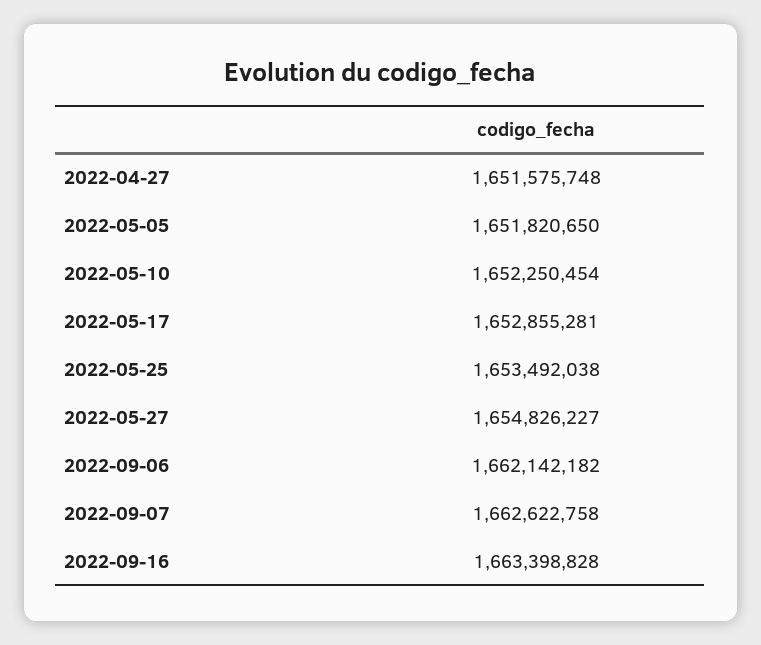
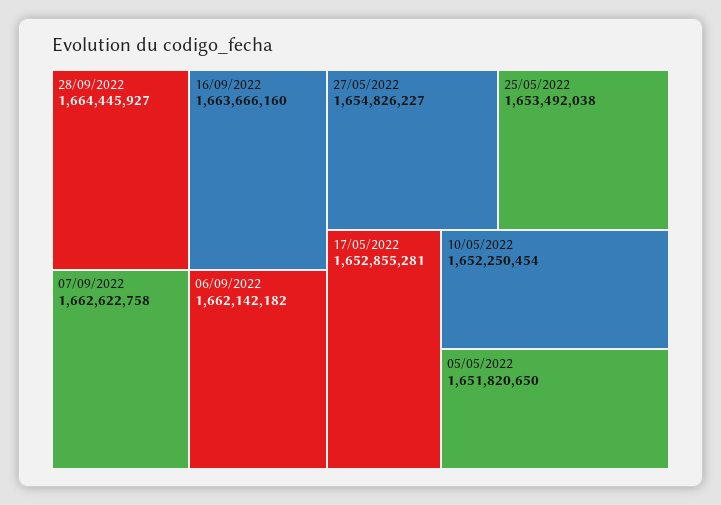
2022-04-27: 1651575748 -> none
2022-09-16: 1663398828 -> 1663666160
28/09/2022: none -> 1664445927

